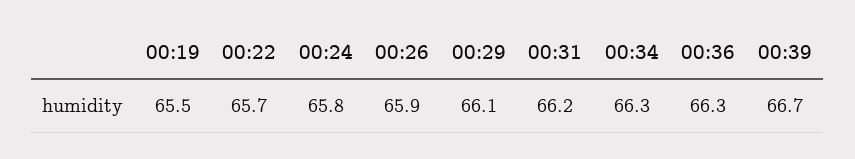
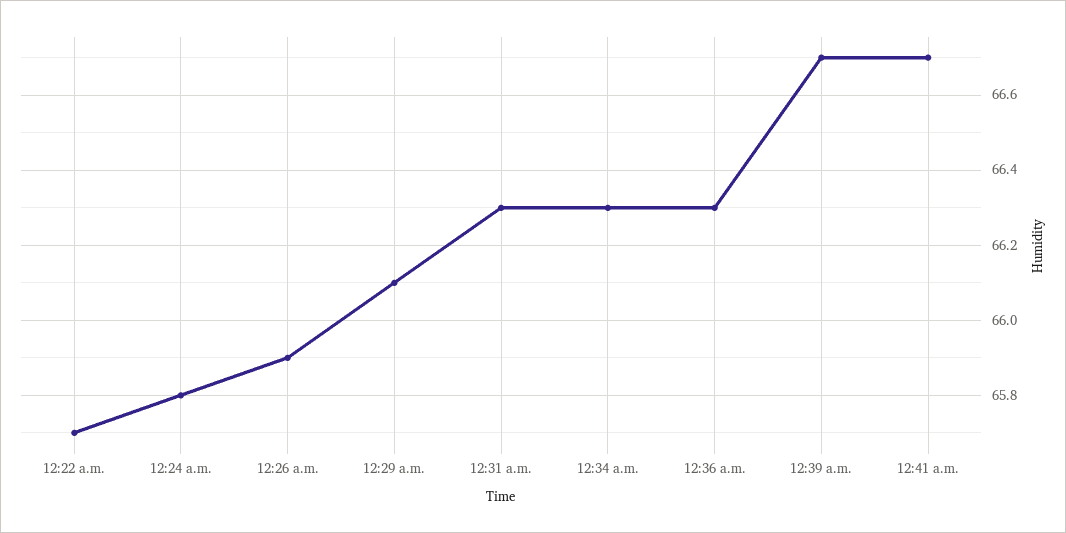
00:19: 65.5 -> none
00:31: 66.2 -> 66.3
12:41 a.m.: none -> 66.7

